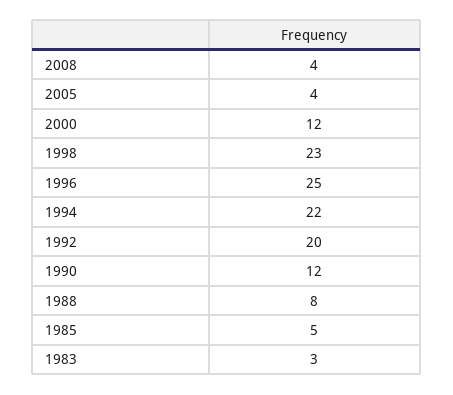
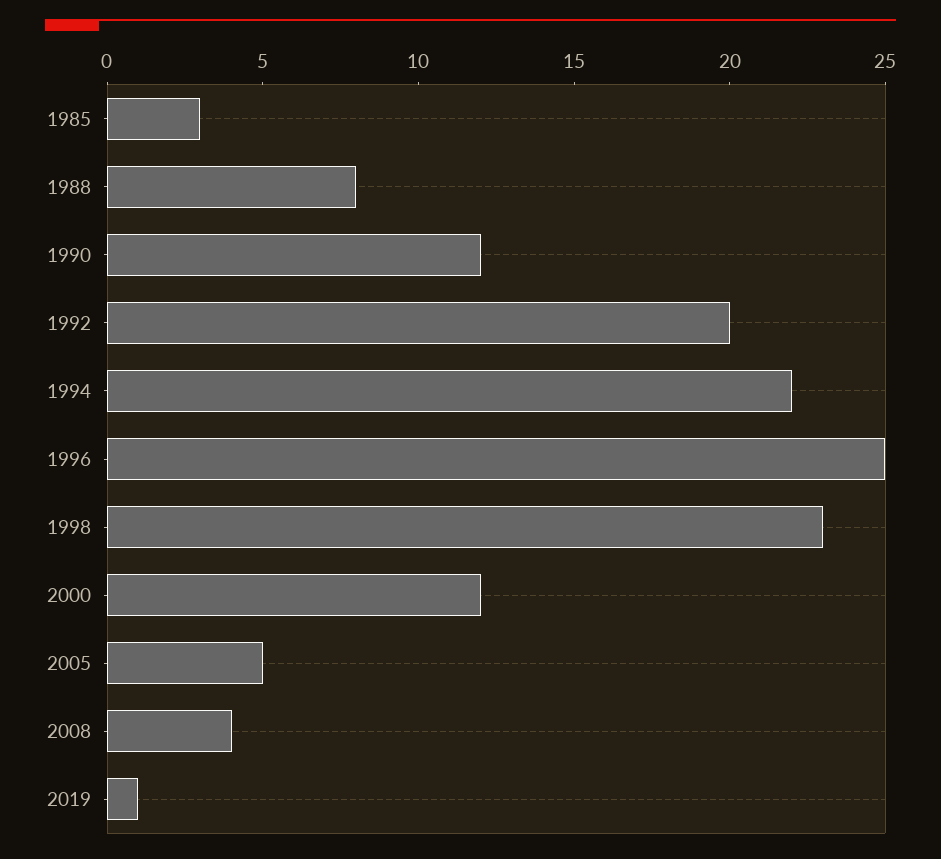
2005: 4 -> 5
1985: 5 -> 3
1983: 3 -> none
2019: none -> 1

